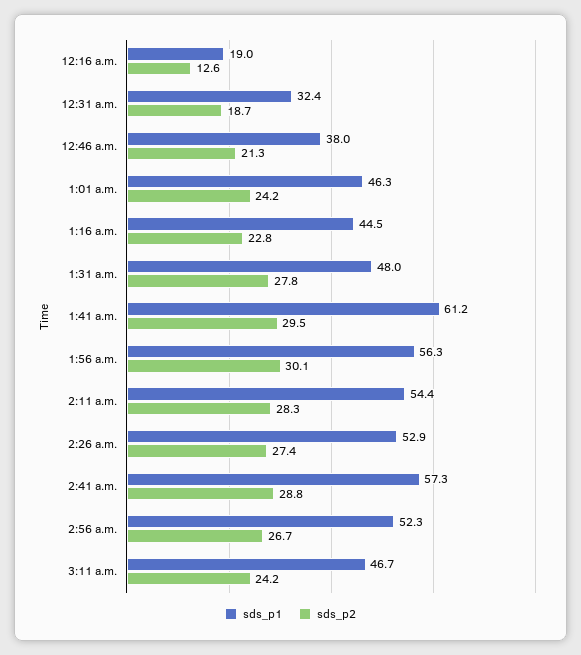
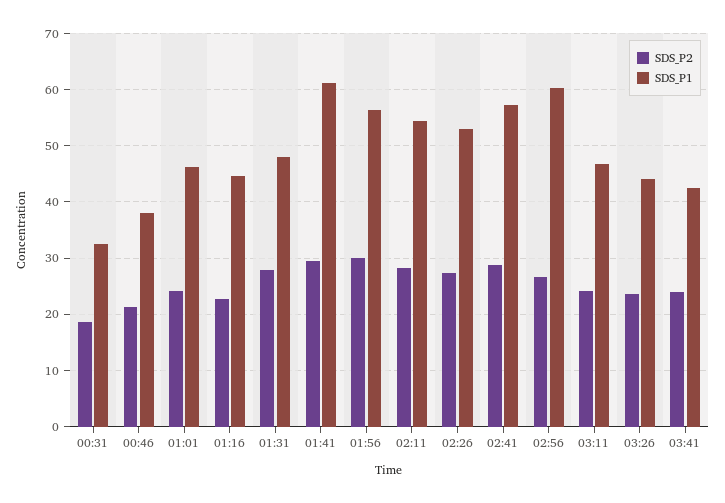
sds_p1, 12:16 a.m.: 19 -> none
sds_p2, 12:16 a.m.: 12.6 -> none
sds_p1, 2:56 a.m.: 52.3 -> 60
sds_p2, 03:26: none -> 24
sds_p1, 03:26: none -> 44
sds_p2, 03:41: none -> 24
sds_p1, 03:41: none -> 42

